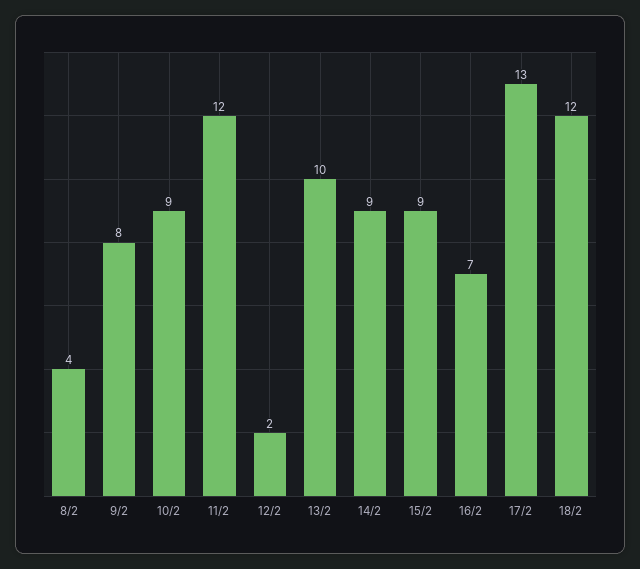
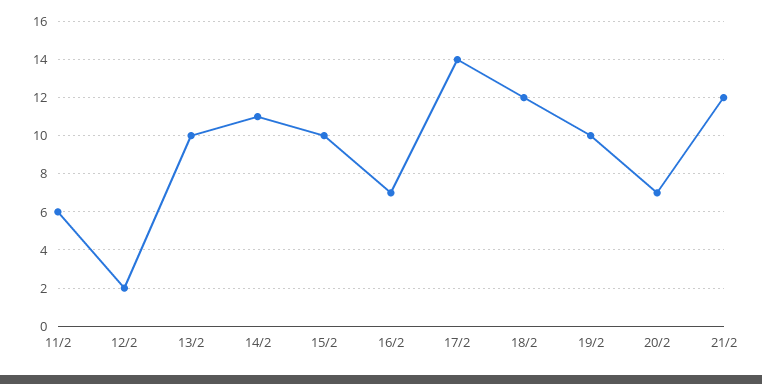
8/2: 4 -> none
9/2: 8 -> none
10/2: 9 -> none
11/2: 12 -> 6
14/2: 9 -> 11
15/2: 9 -> 10
17/2: 13 -> 14
19/2: none -> 10
20/2: none -> 7
21/2: none -> 12

